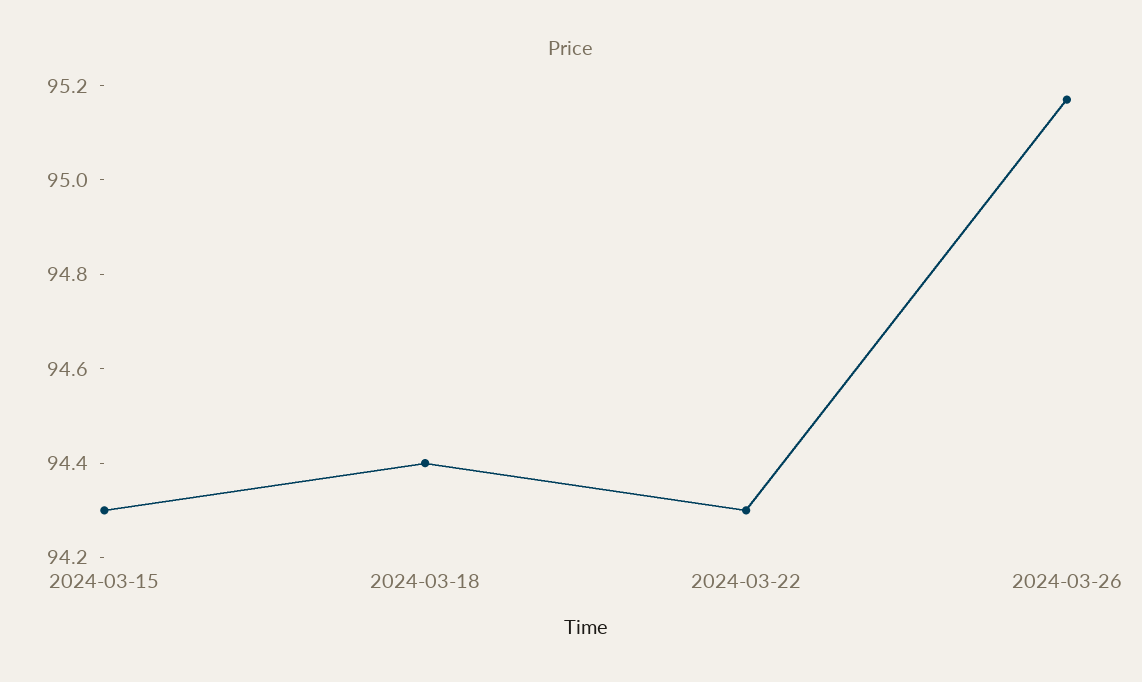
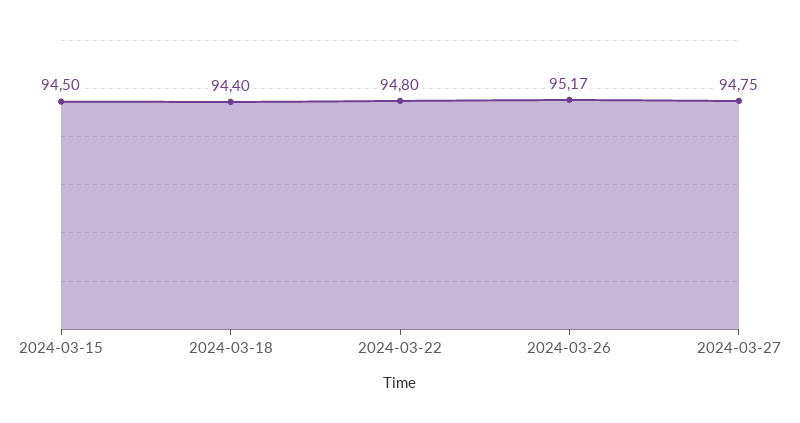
2024-03-15: 94.3 -> 94.5
2024-03-22: 94.3 -> 94.8
2024-03-27: none -> 94.75

